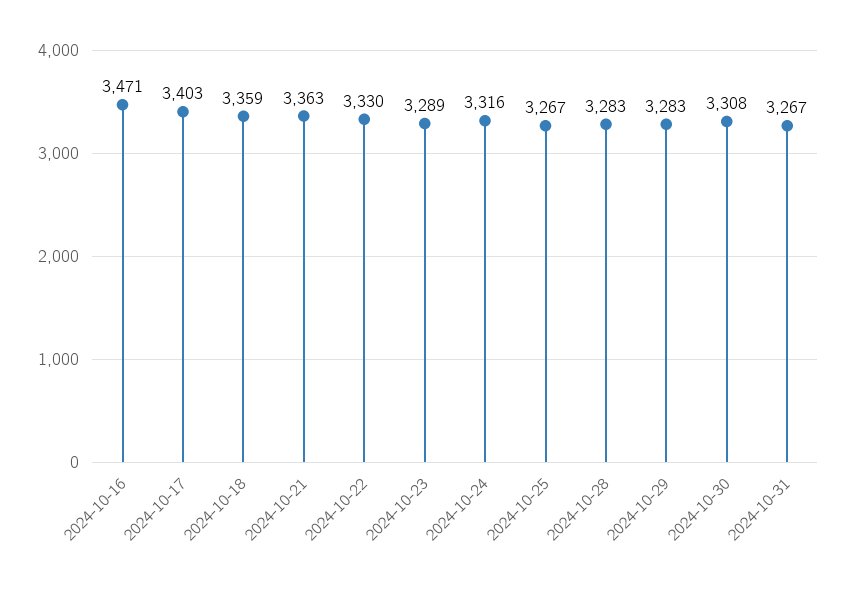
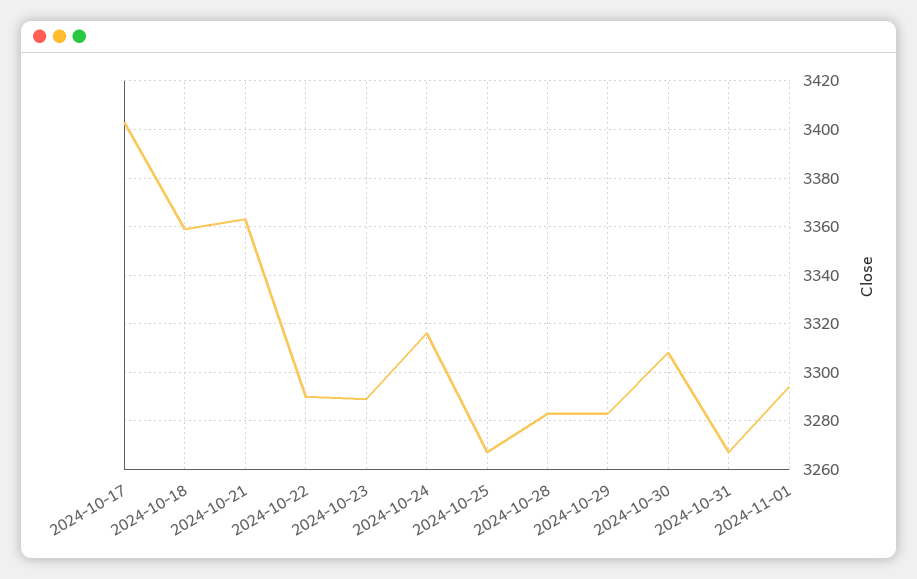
2024-10-16: 3471 -> none
2024-10-22: 3330 -> 3290
2024-11-01: none -> 3295

